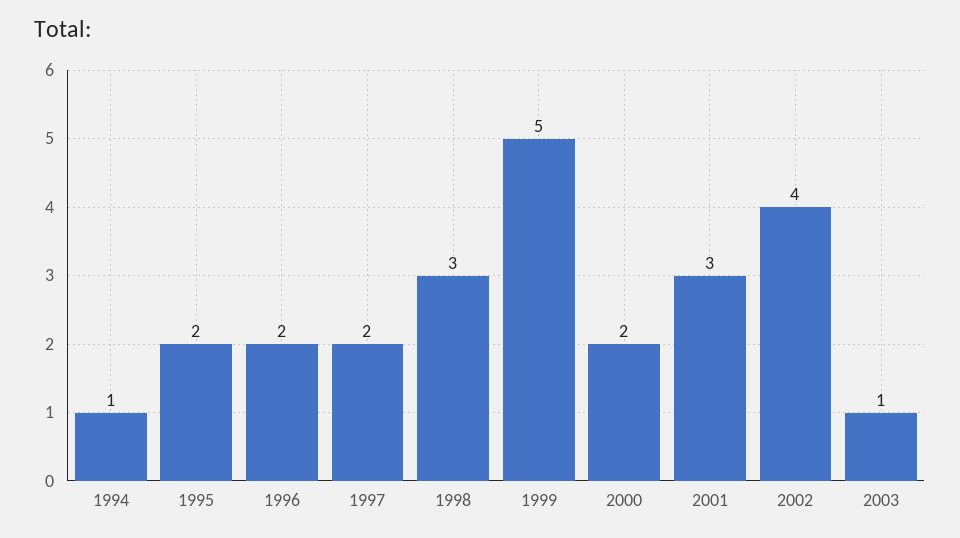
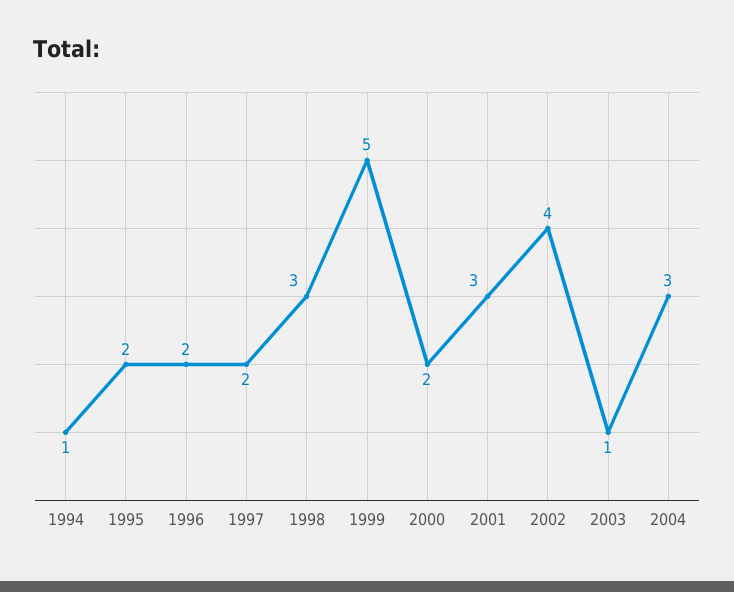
2004: none -> 3

